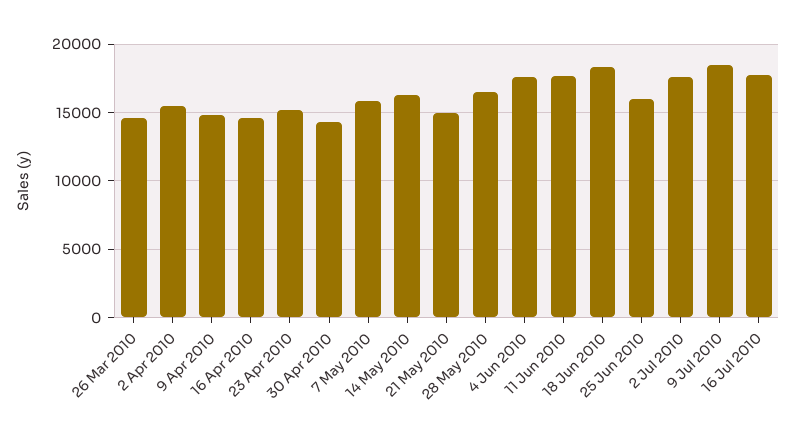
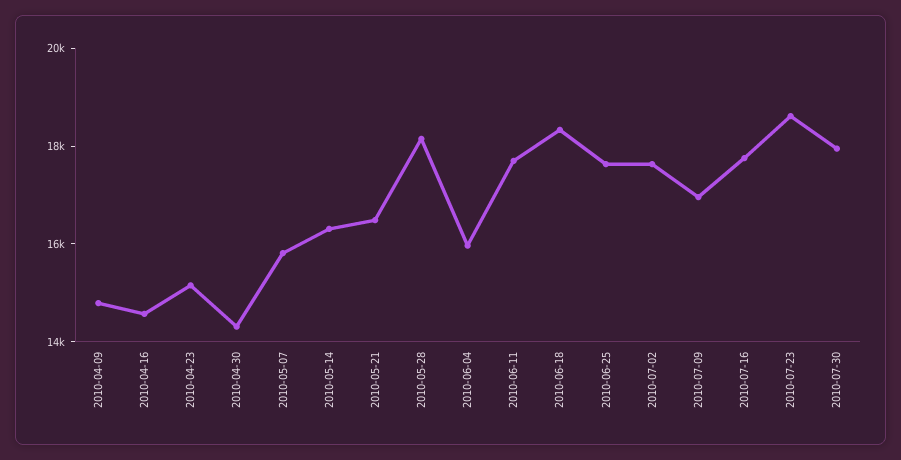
26 Mar 2010: 14500 -> none
2 Apr 2010: 15500 -> none
21 May 2010: 15000 -> 16500
28 May 2010: 16500 -> 18000
4 Jun 2010: 17500 -> 16000
25 Jun 2010: 16000 -> 17500
9 Jul 2010: 18500 -> 17000
2010-07-23: none -> 18500
2010-07-30: none -> 18000

